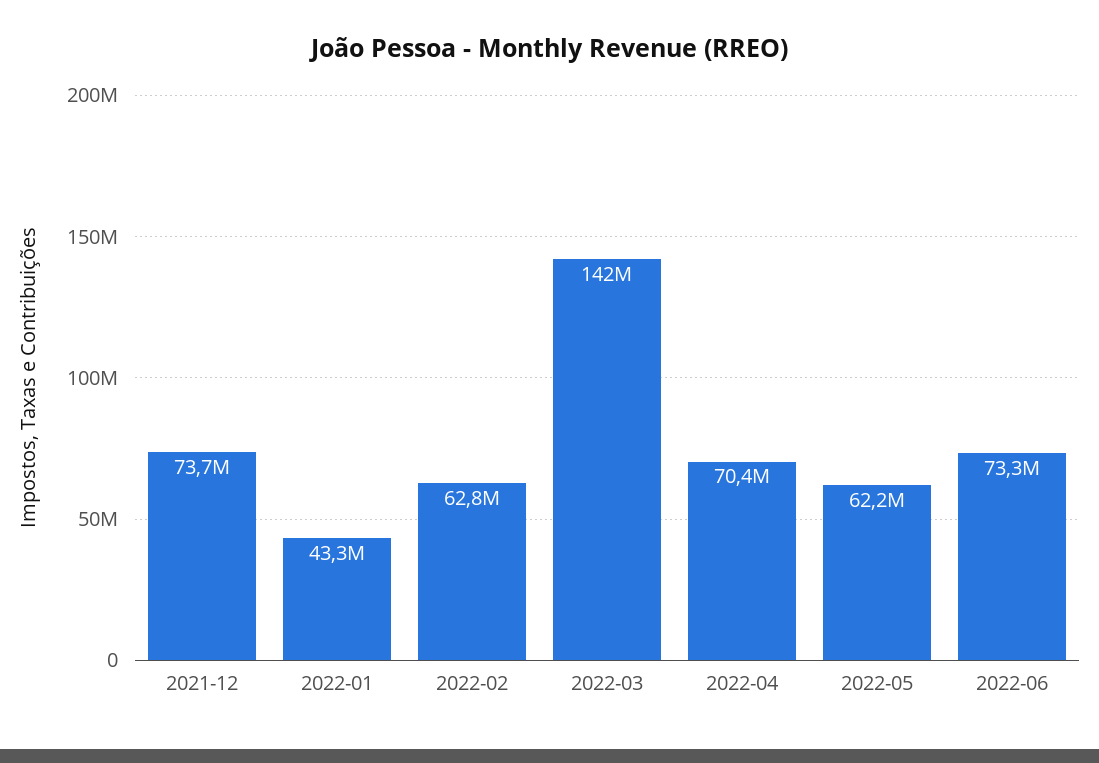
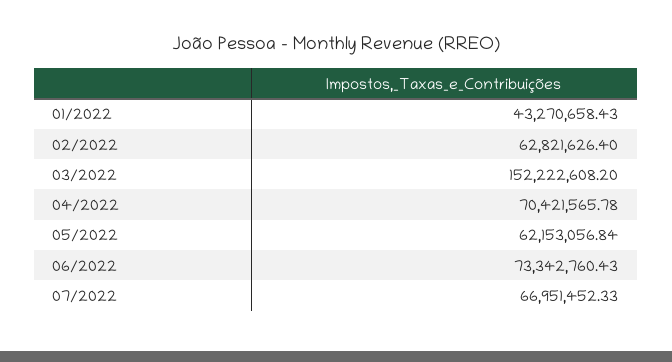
2021-12: 73700000 -> none
2022-03: 142000000 -> 152222608.2
07/2022: none -> 66951452.33

